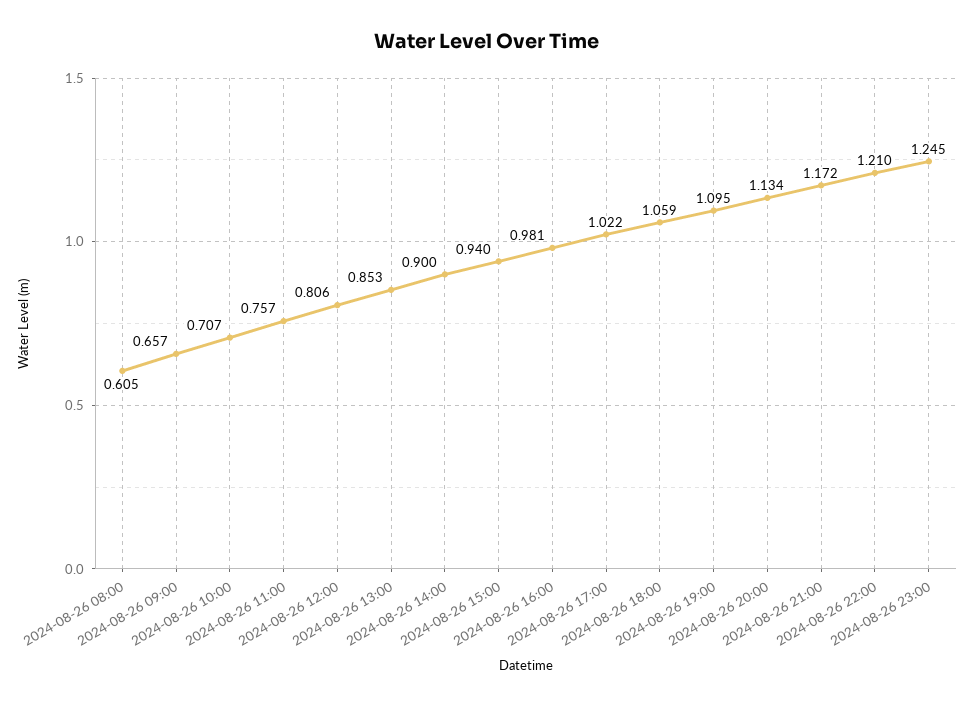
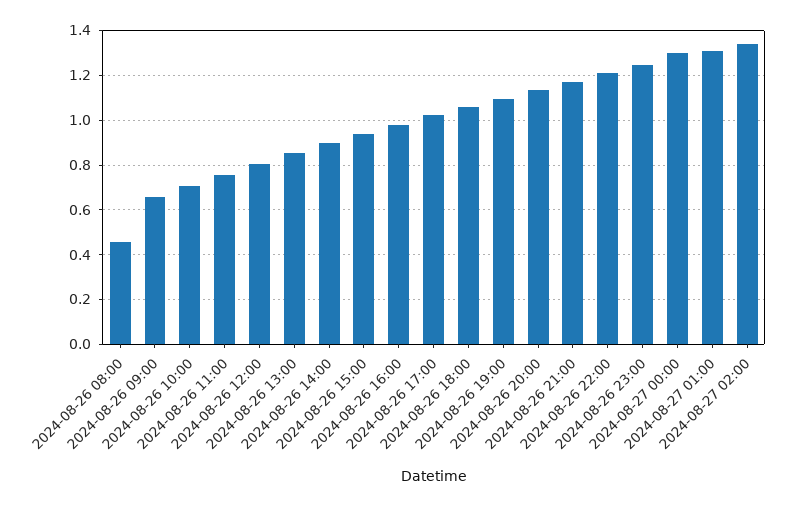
2024-08-26 08:00: 0.605 -> 0.45
2024-08-27 00:00: none -> 1.3
2024-08-27 01:00: none -> 1.3
2024-08-27 02:00: none -> 1.35

